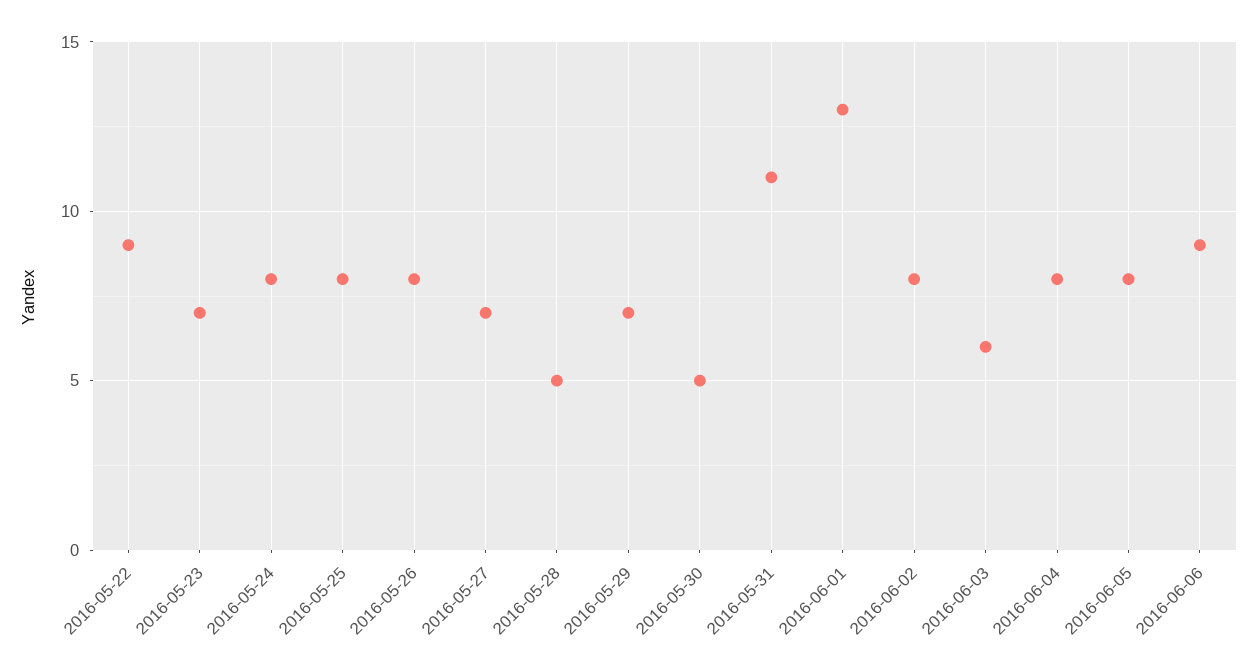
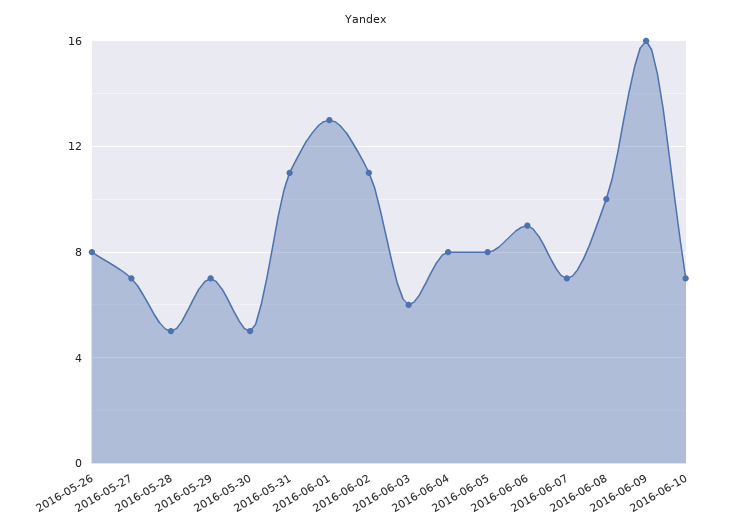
2016-05-22: 9 -> none
2016-05-23: 7 -> none
2016-05-24: 8 -> none
2016-05-25: 8 -> none
2016-06-02: 8 -> 11
2016-06-07: none -> 7
2016-06-08: none -> 10
2016-06-09: none -> 16
2016-06-10: none -> 7

